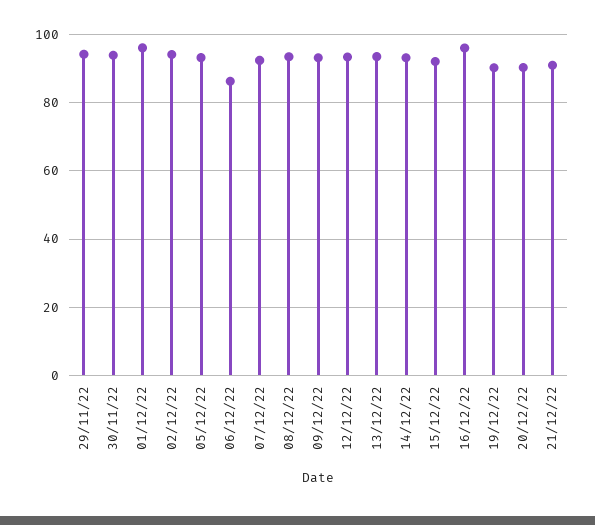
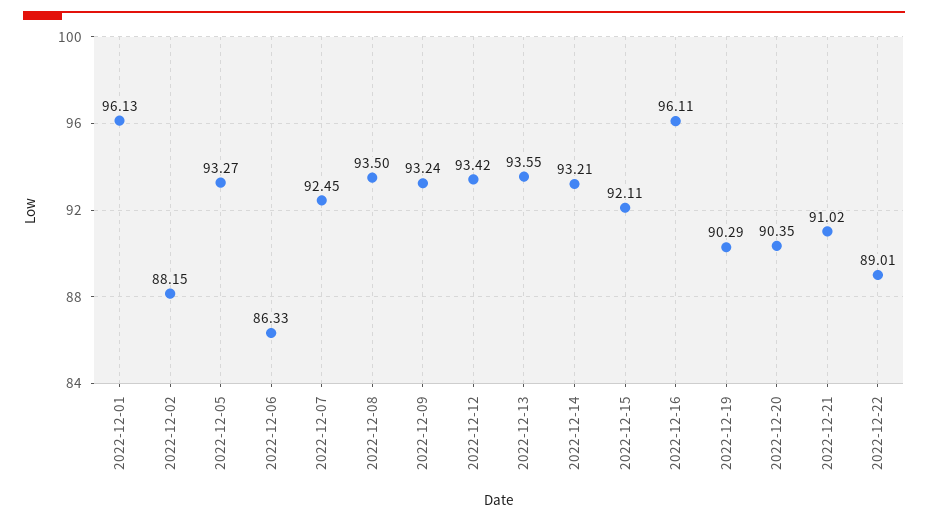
29/11/22: 94 -> none
30/11/22: 94 -> none
02/12/22: 94 -> 88.15
2022-12-22: none -> 89.01

